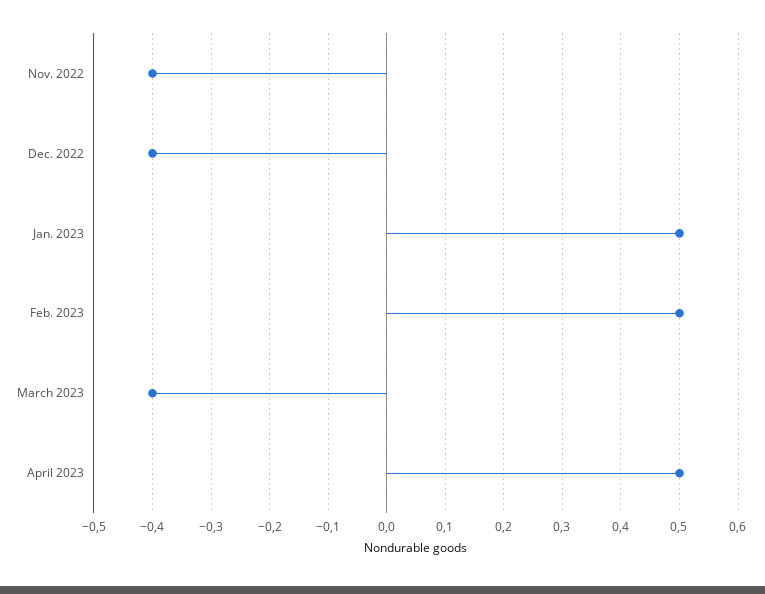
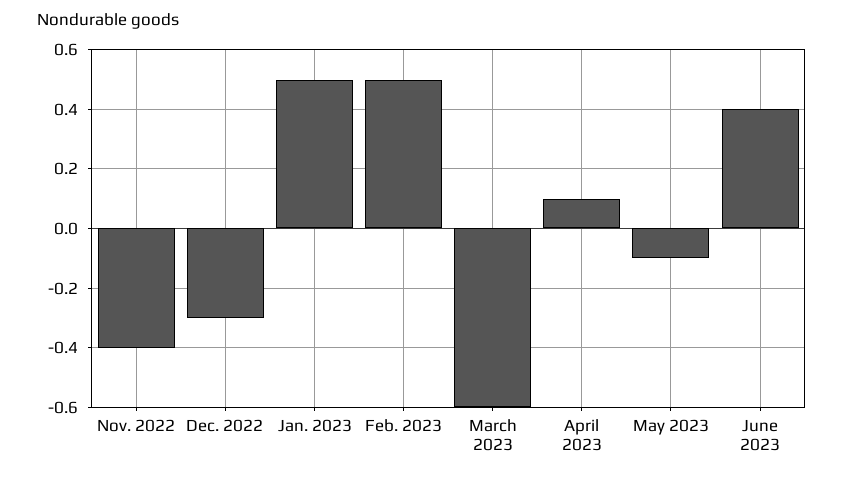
Dec. 2022: -0.4 -> -0.3
March 2023: -0.4 -> -0.6
April 2023: 0.5 -> 0.1
May 2023: none -> -0.1
June 2023: none -> 0.4

